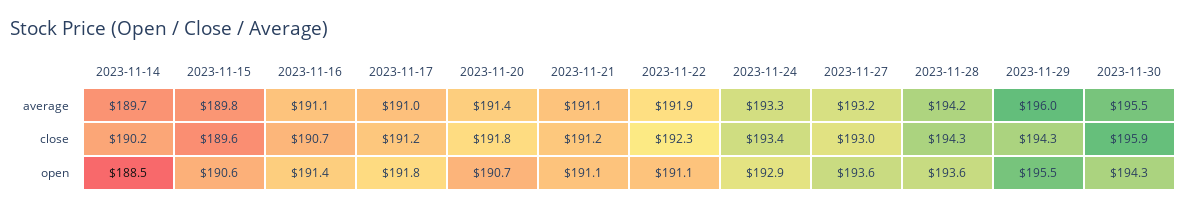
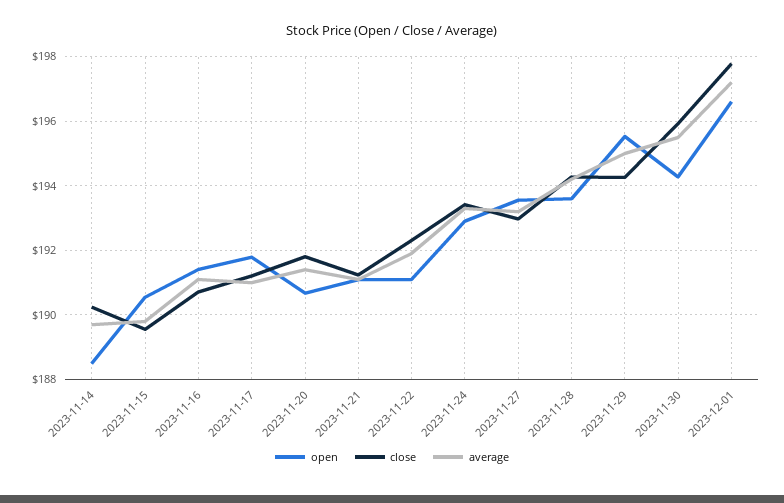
average, 2023-11-29: 196 -> 195
open, 2023-12-01: none -> 196.6
close, 2023-12-01: none -> 197.8
average, 2023-12-01: none -> 197.2

